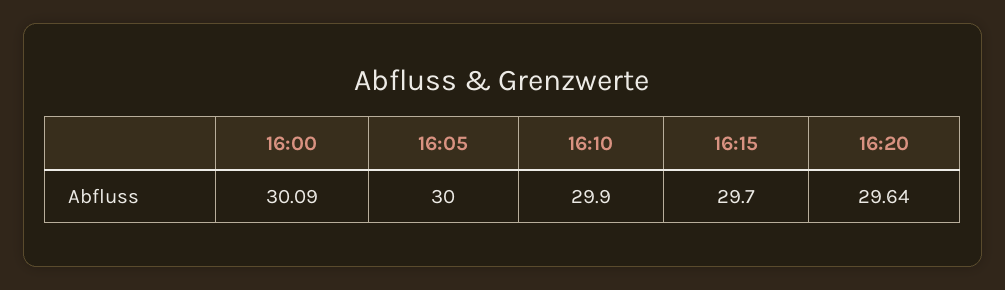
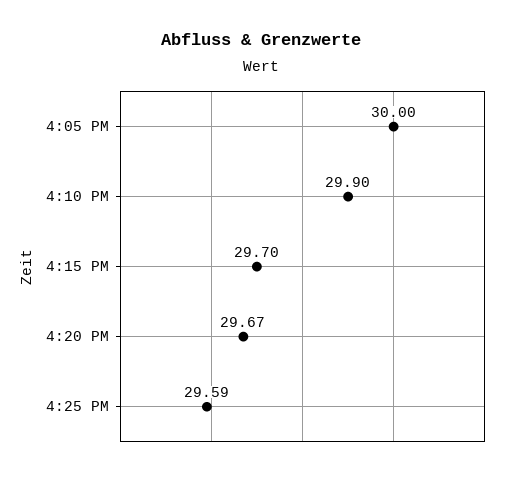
16:00: 30.09 -> none
16:20: 29.64 -> 29.67
4:25 PM: none -> 29.59

